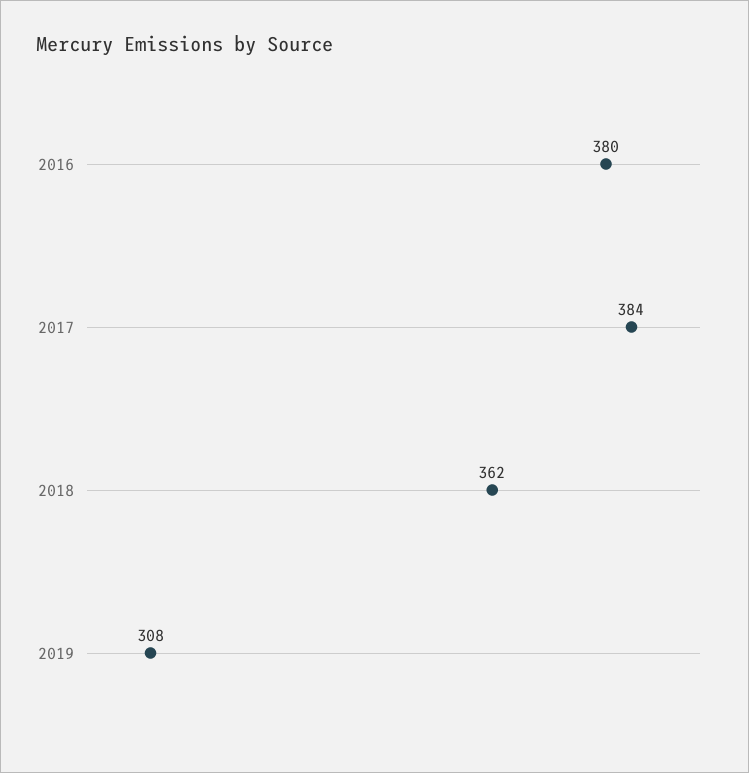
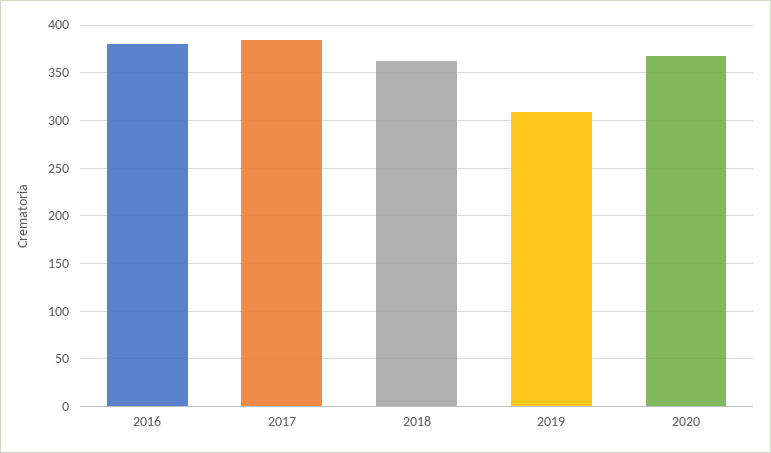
2020: none -> 370

